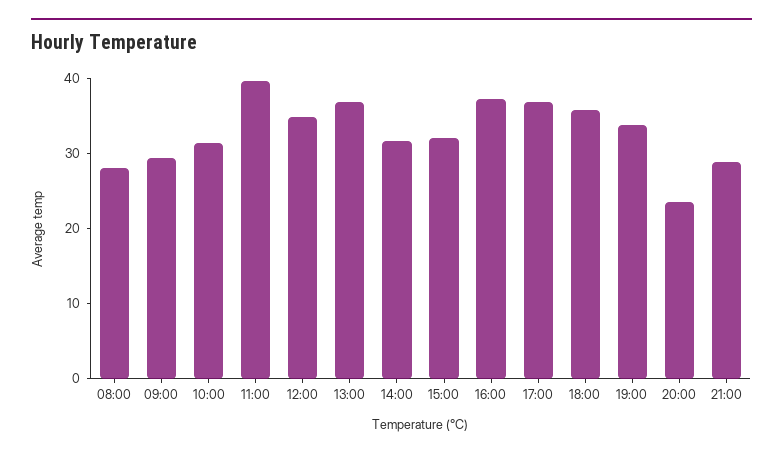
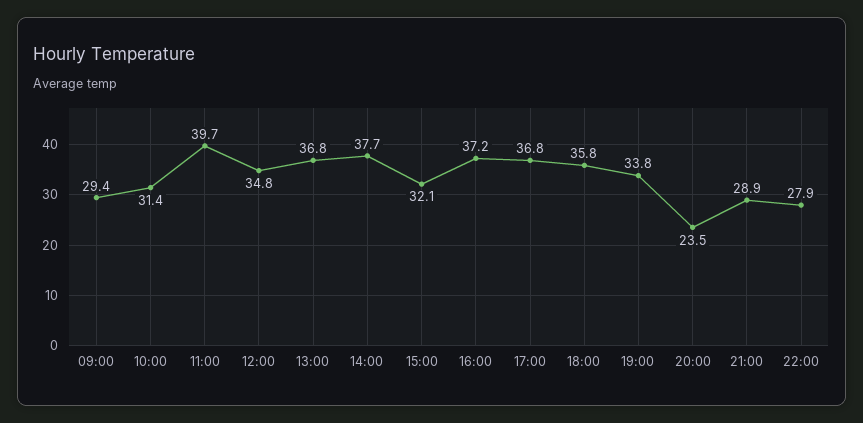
08:00: 28 -> none
14:00: 32 -> 37.7
22:00: none -> 27.9

